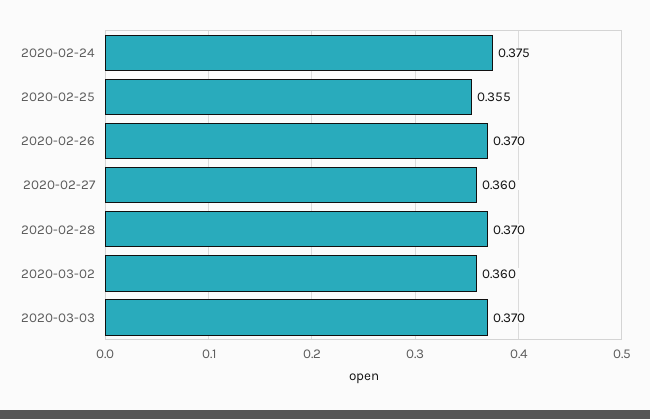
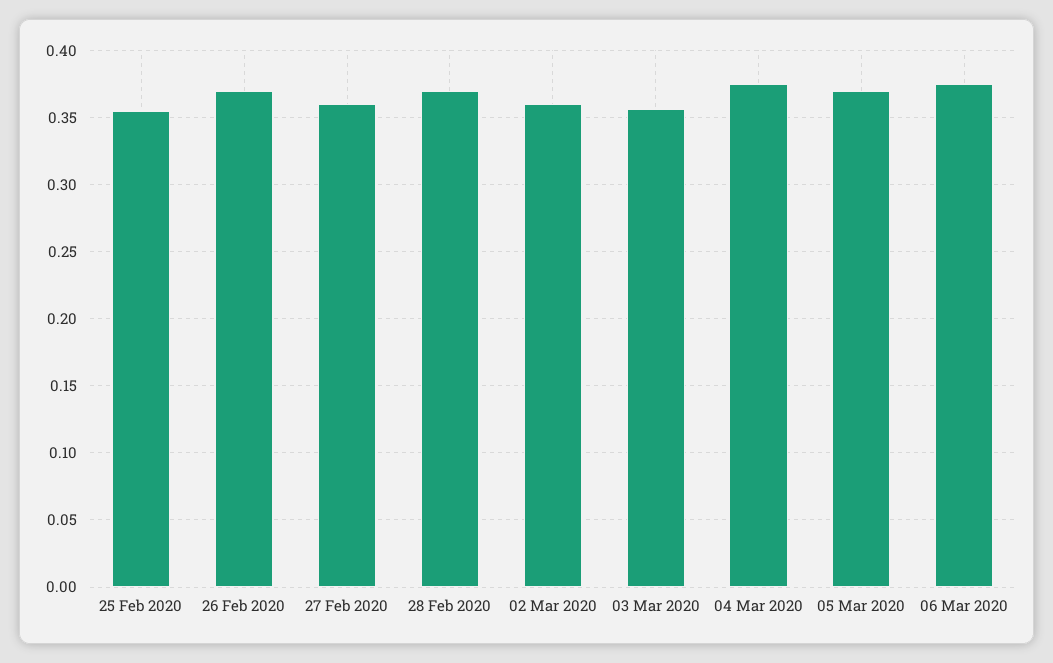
2020-02-24: 0.375 -> none
2020-03-03: 0.37 -> 0.355
04 Mar 2020: none -> 0.375
05 Mar 2020: none -> 0.37
06 Mar 2020: none -> 0.375

